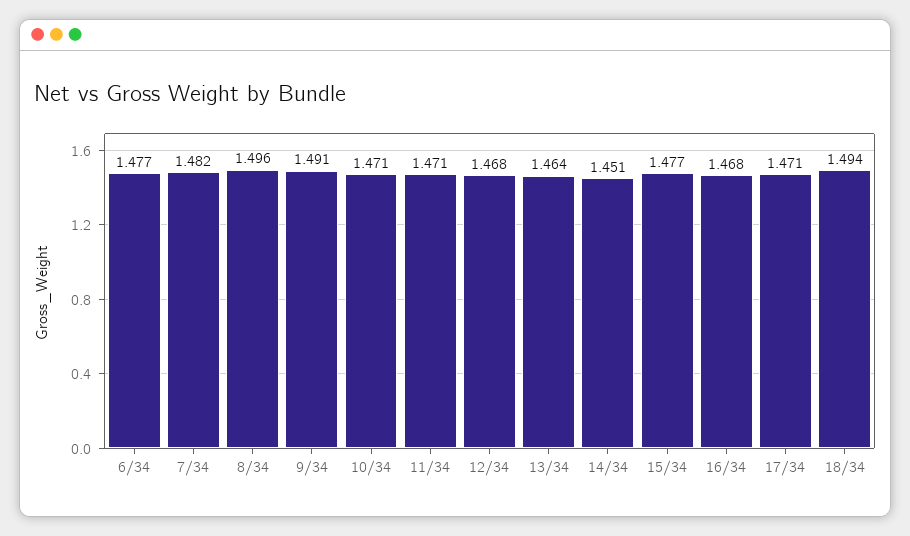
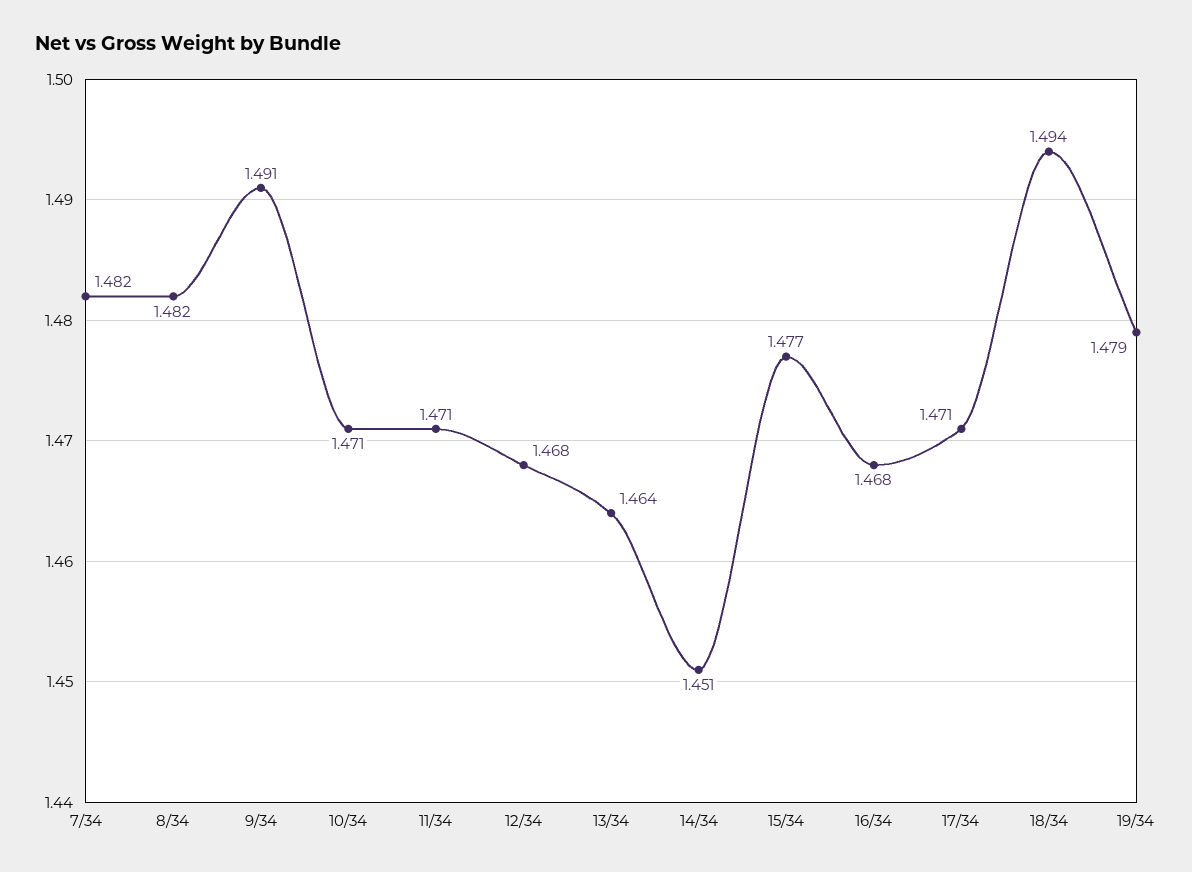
6/34: 1.477 -> none
8/34: 1.496 -> 1.482
19/34: none -> 1.479

